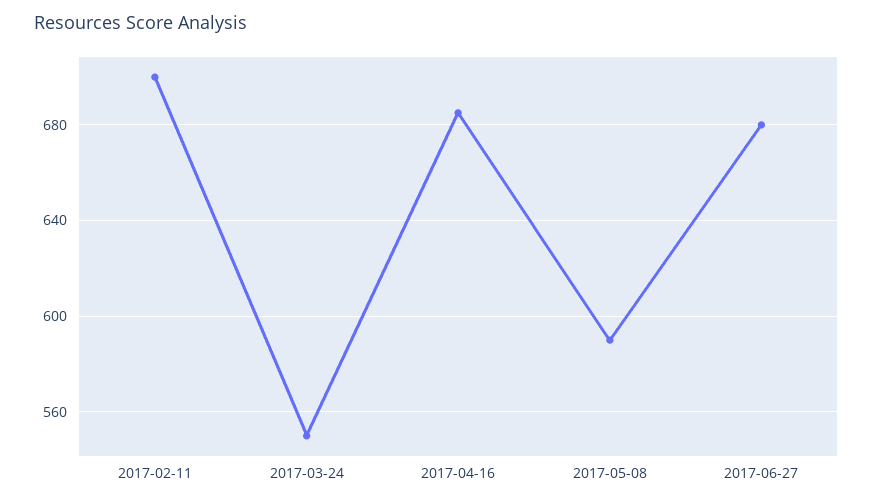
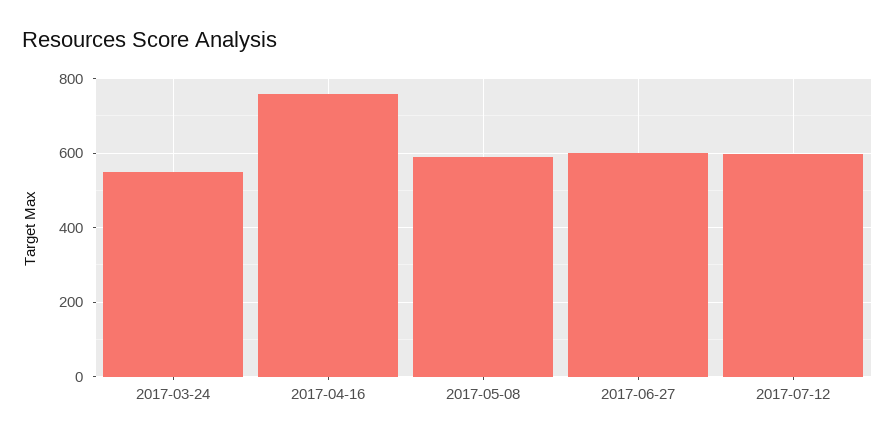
2017-02-11: 700 -> none
2017-04-16: 685 -> 760
2017-06-27: 680 -> 600
2017-07-12: none -> 600

